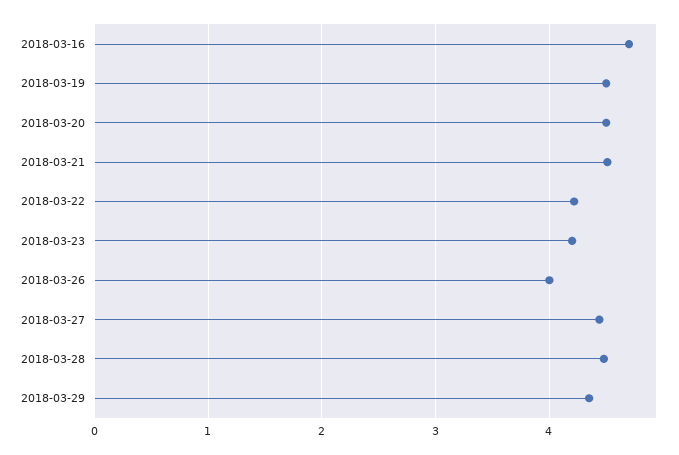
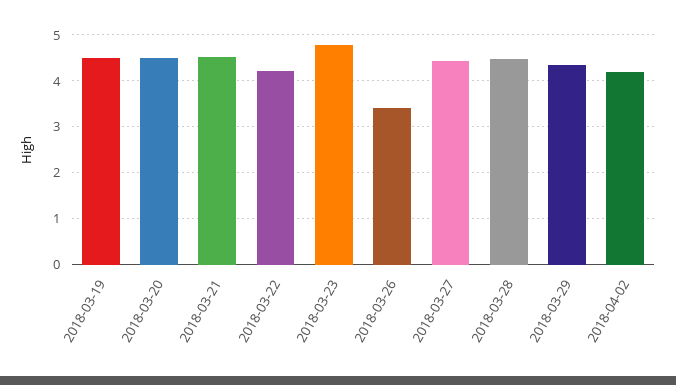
2018-03-16: 4.7 -> none
2018-03-23: 4.2 -> 4.8
2018-03-26: 4 -> 3.4
2018-04-02: none -> 4.2

